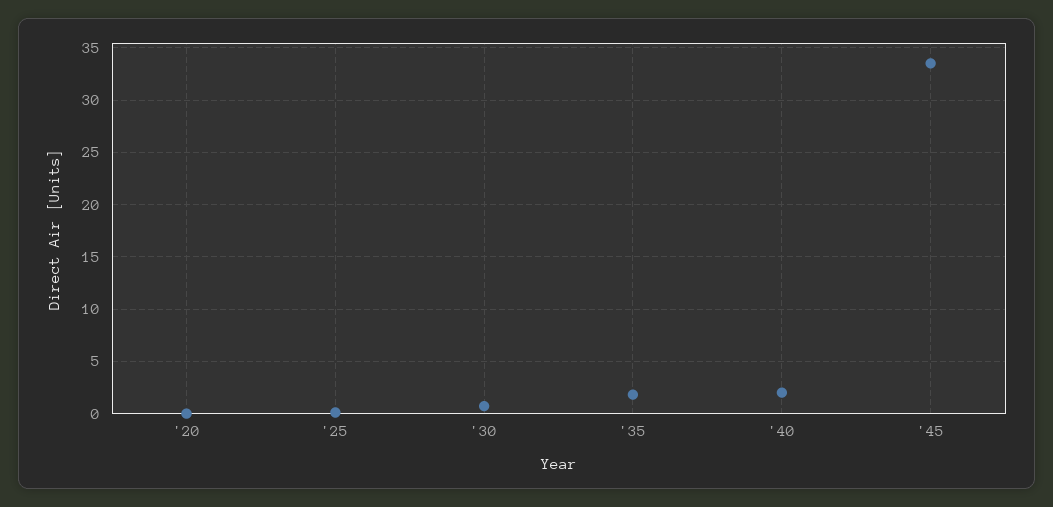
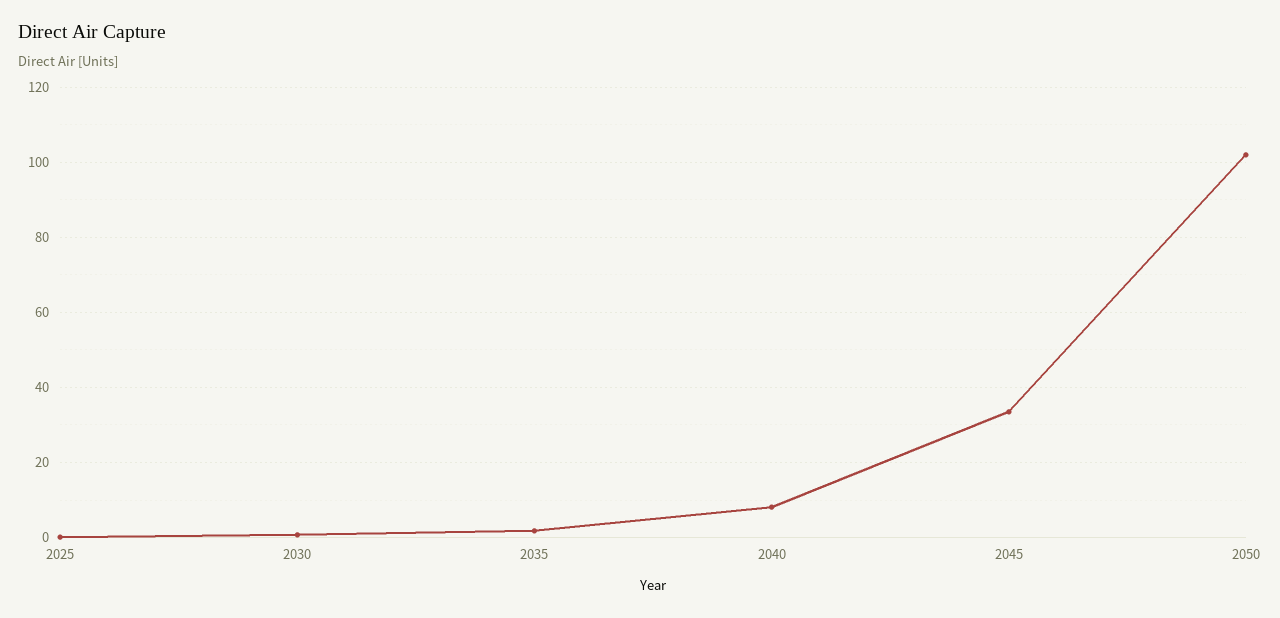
'20: 0 -> none
'40: 2 -> 8
2050: none -> 102

